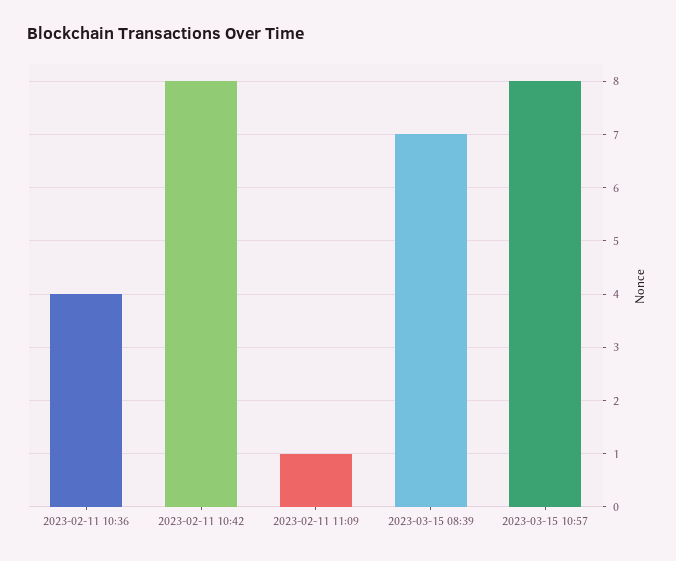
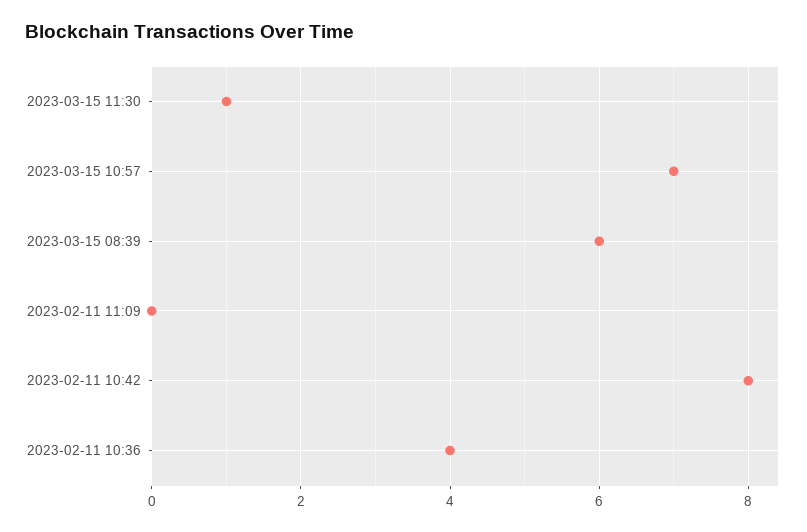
2023-02-11 11:09: 1 -> 0
2023-03-15 08:39: 7 -> 6
2023-03-15 10:57: 8 -> 7
2023-03-15 11:30: none -> 1

